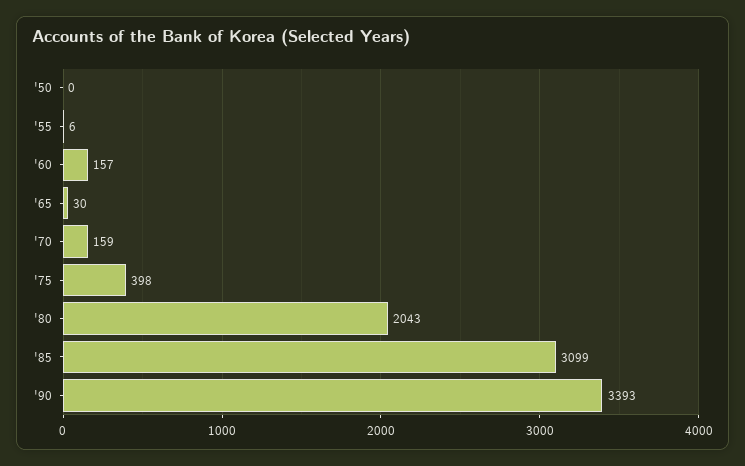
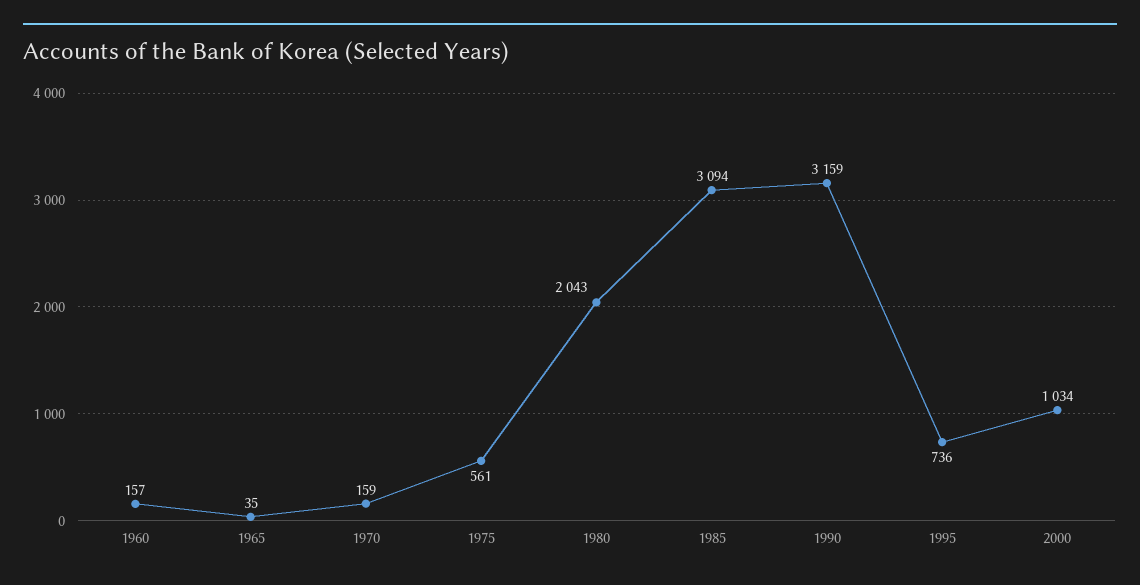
'50: 0 -> none
'55: 6 -> none
'65: 30 -> 35
'75: 398 -> 561
'85: 3099 -> 3094
'90: 3393 -> 3159
1995: none -> 736
2000: none -> 1034

